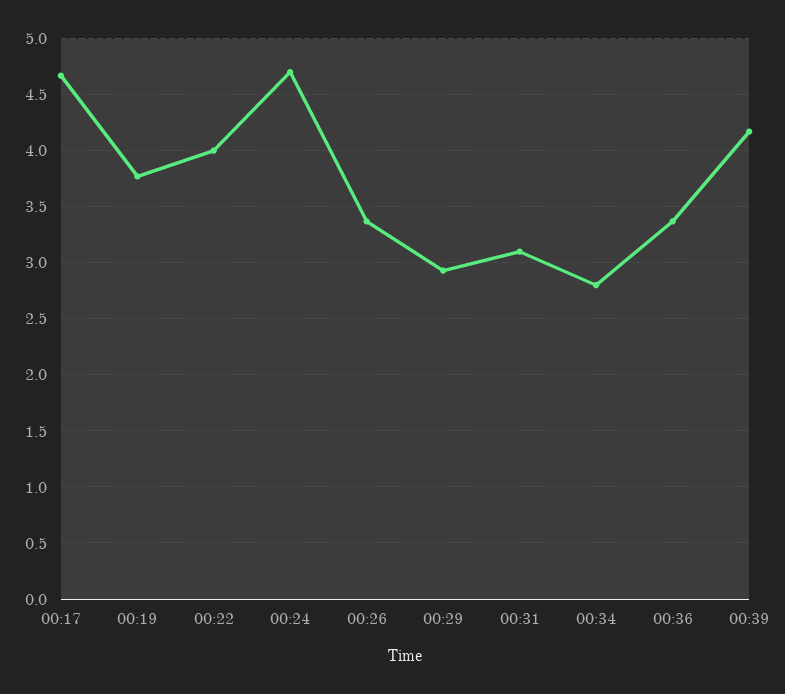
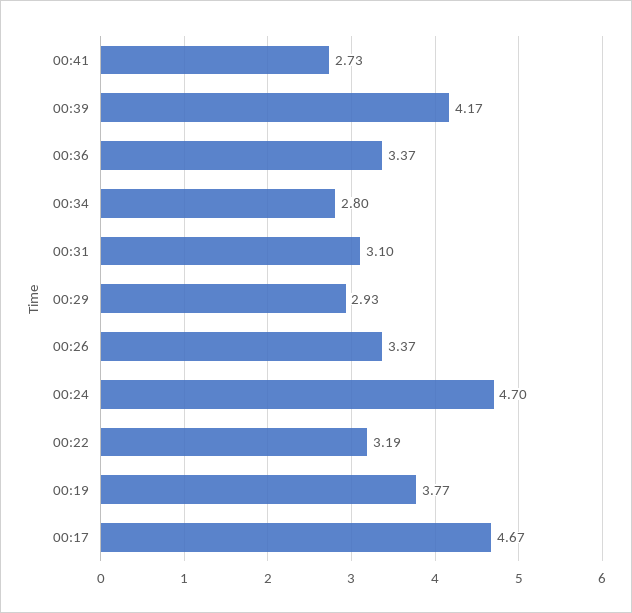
00:22: 4 -> 3.19
00:41: none -> 2.73

